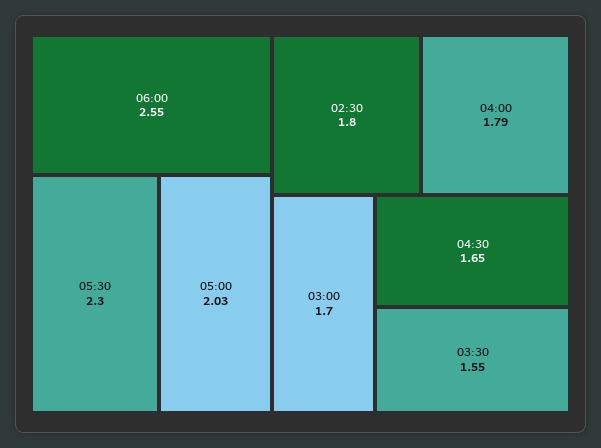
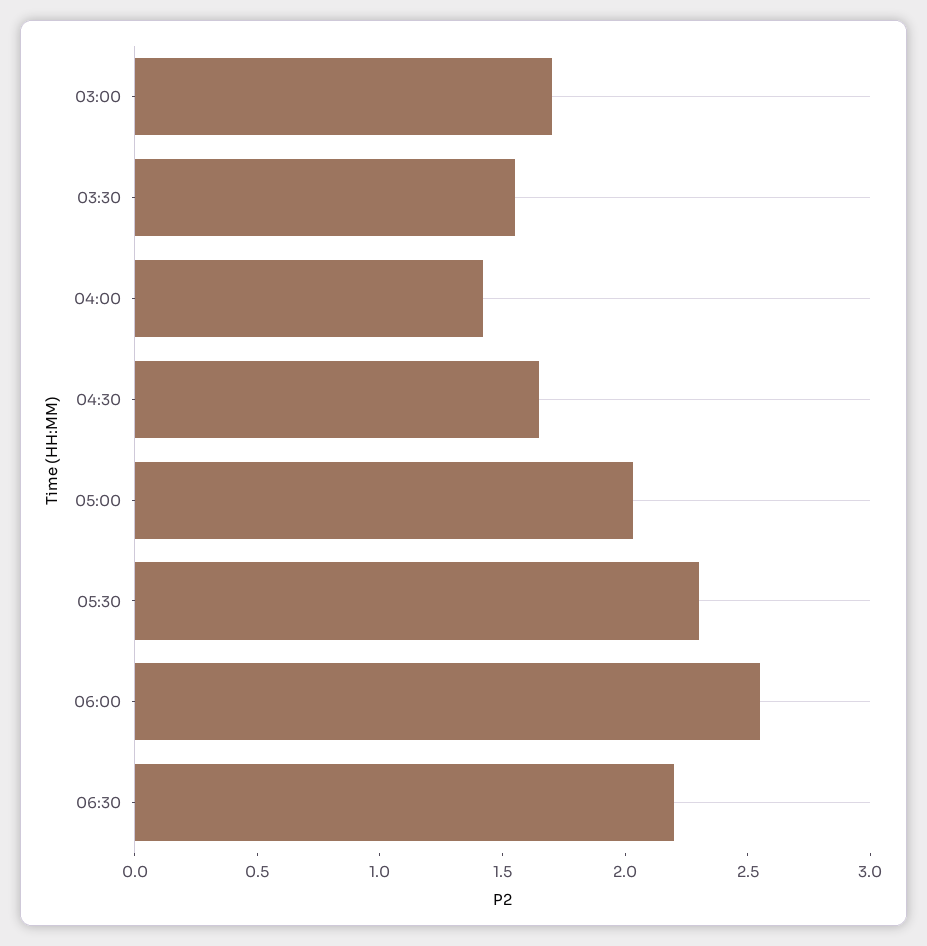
02:30: 1.8 -> none
04:00: 1.79 -> 1.4
06:30: none -> 2.2

